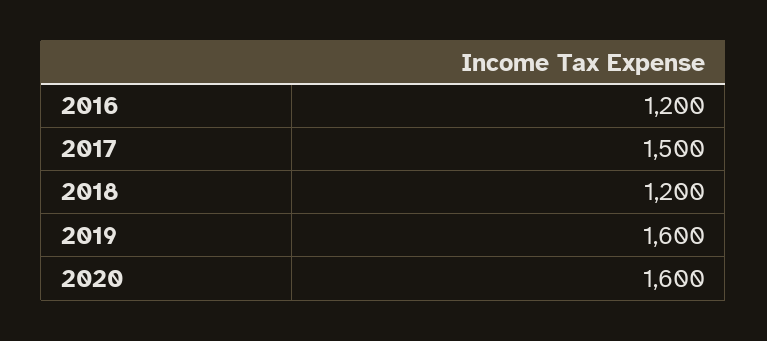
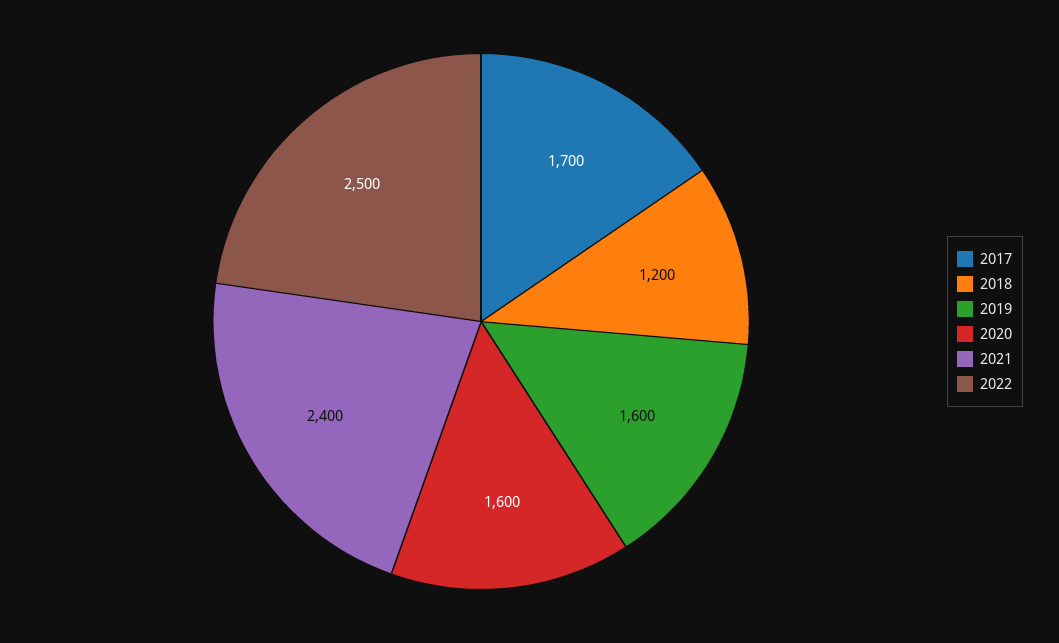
2016: 1200 -> none
2017: 1500 -> 1700
2021: none -> 2400
2022: none -> 2500

